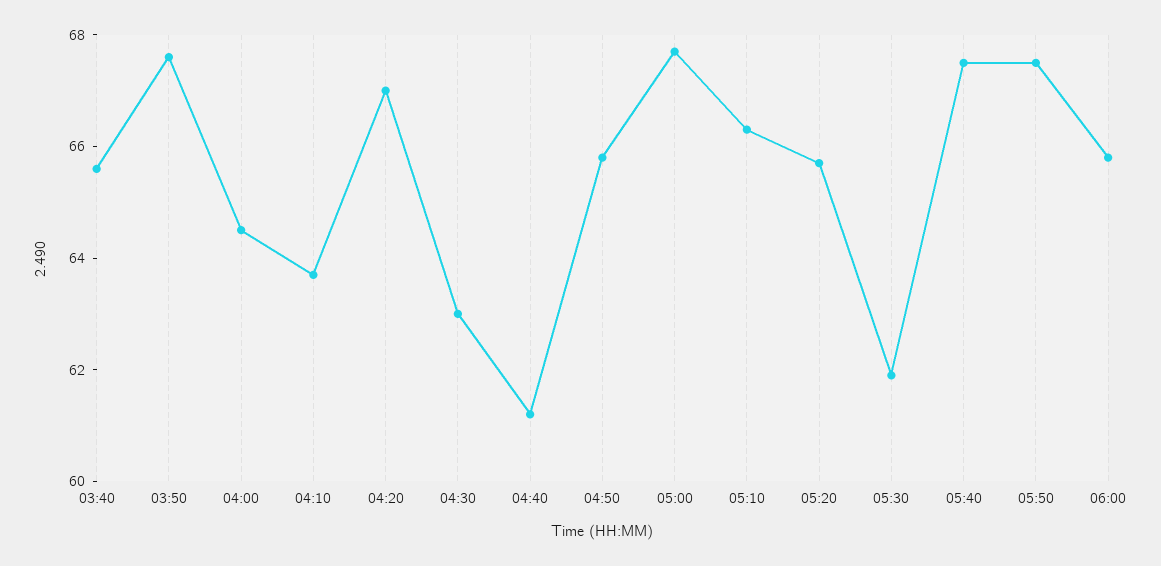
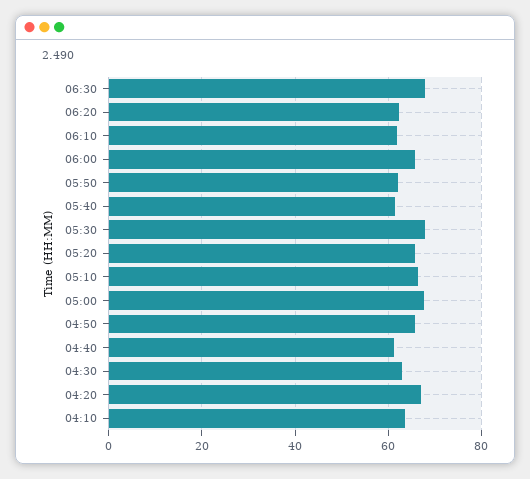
03:40: 65.5 -> none
03:50: 67.5 -> none
04:00: 64.5 -> none
05:30: 62 -> 68
05:40: 67.5 -> 62
05:50: 67.5 -> 62
06:30: none -> 68
06:20: none -> 62
06:10: none -> 62

